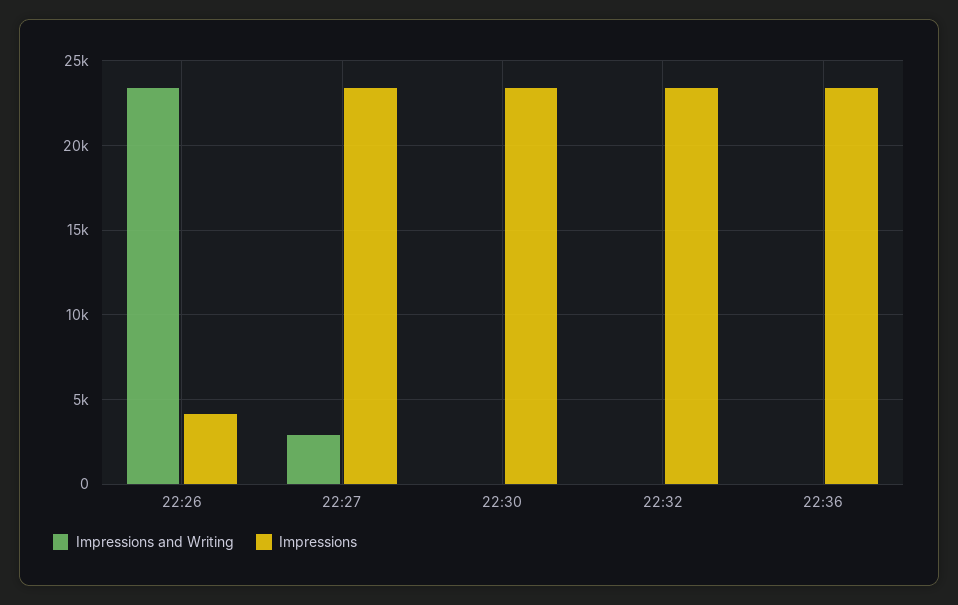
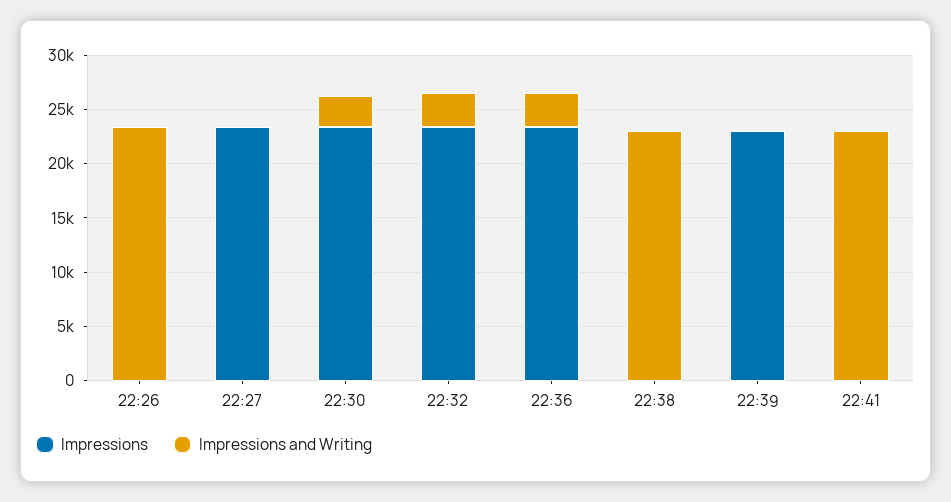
Impressions, 22:26: 4000 -> 0
Impressions and Writing, 22:27: 3000 -> 0
Impressions and Writing, 22:30: 0 -> 3000
Impressions and Writing, 22:32: 0 -> 3000
Impressions and Writing, 22:36: 0 -> 3000
Impressions, 22:38: none -> 0
Impressions and Writing, 22:38: none -> 23000
Impressions, 22:39: none -> 23000
Impressions and Writing, 22:39: none -> 0
Impressions, 22:41: none -> 0
Impressions and Writing, 22:41: none -> 23000

